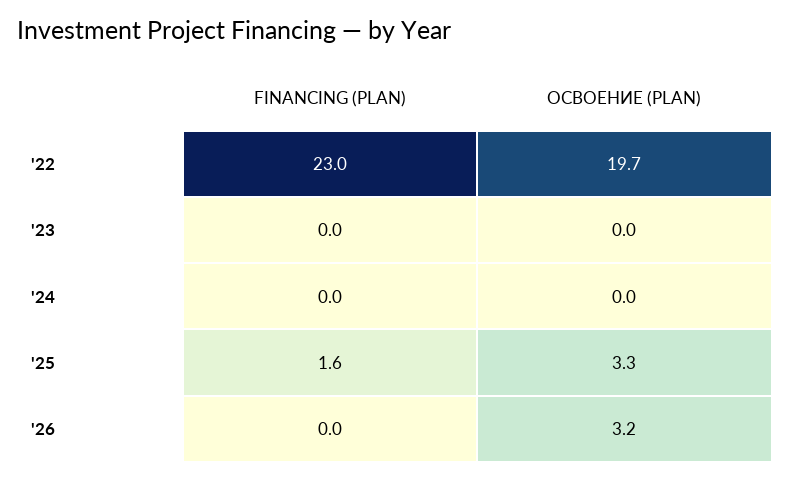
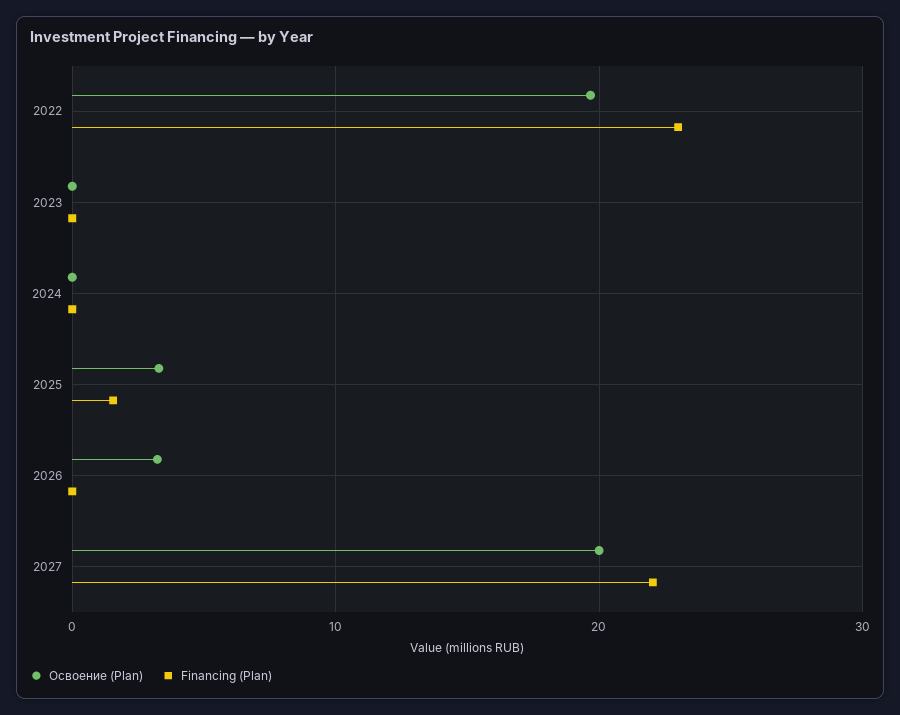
ОСВОЕНИЕ (PLAN), 2027: none -> 20
FINANCING (PLAN), 2027: none -> 22

